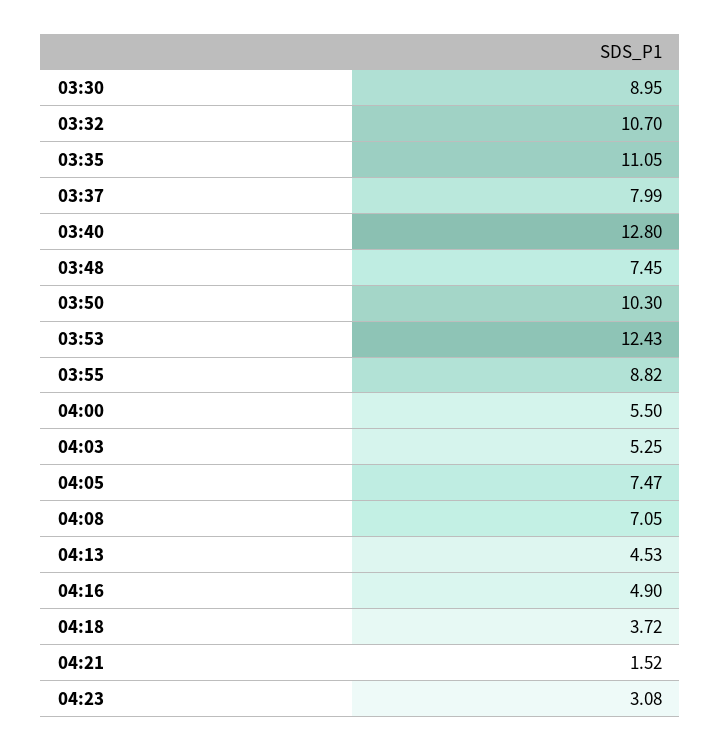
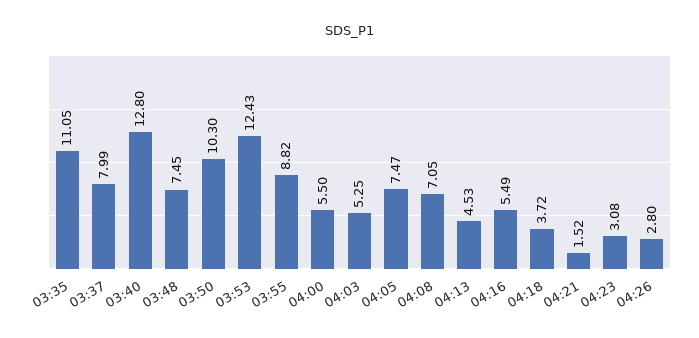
03:30: 8.95 -> none
03:32: 10.7 -> none
04:16: 4.9 -> 5.49
04:26: none -> 2.8

